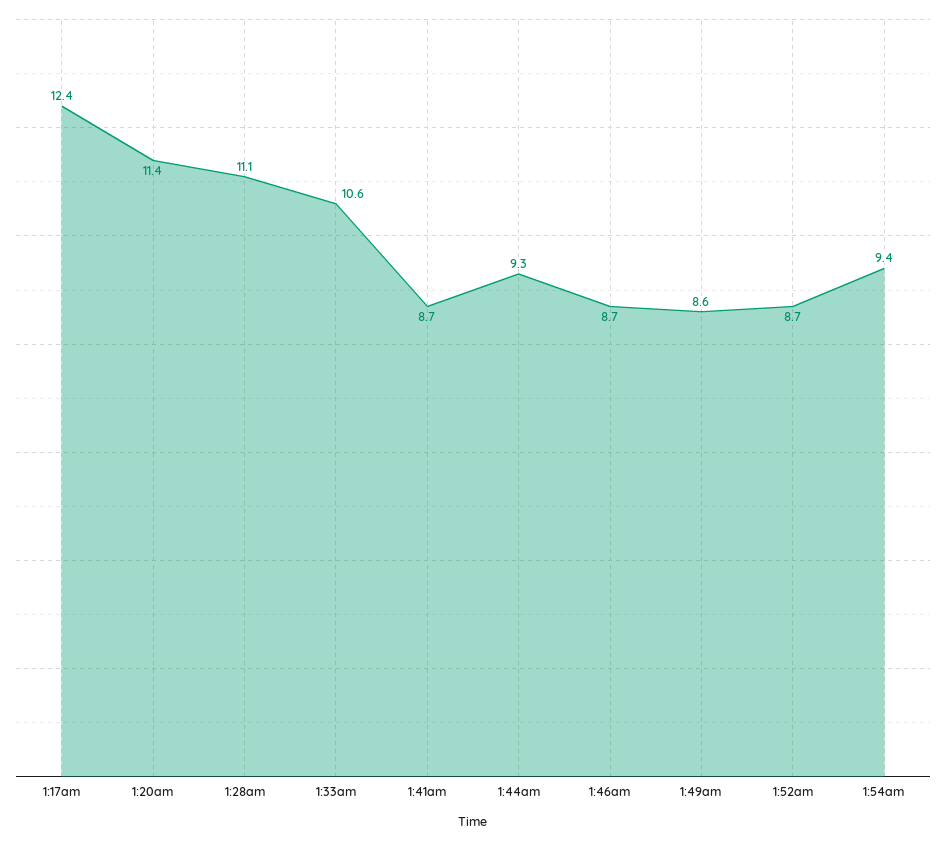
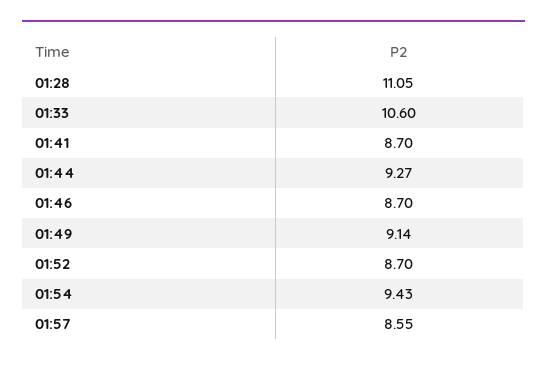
1:17am: 12.4 -> none
1:20am: 11.4 -> none
1:49am: 8.6 -> 9.14
01:57: none -> 8.55

